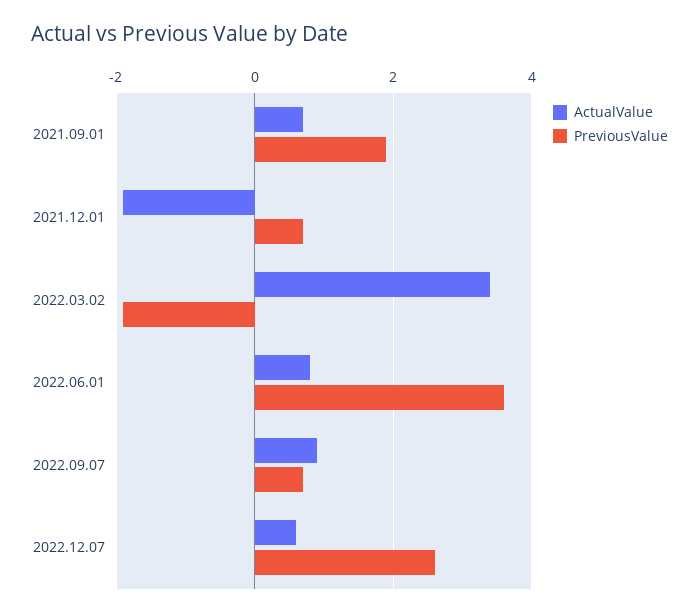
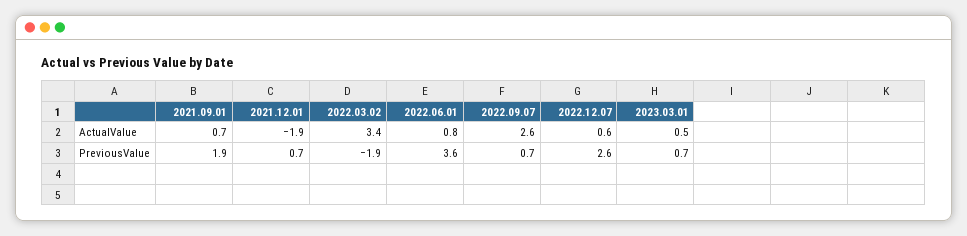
ActualValue, 2022.09.07: 1 -> 2.6
ActualValue, 2023.03.01: none -> 0.5
PreviousValue, 2023.03.01: none -> 0.7

